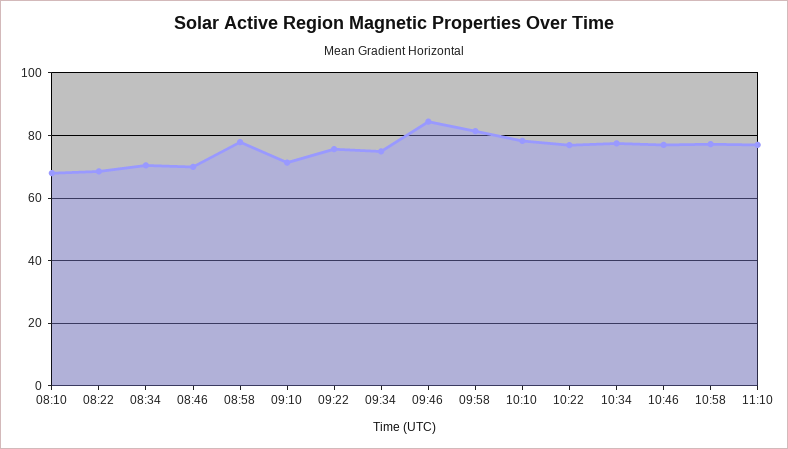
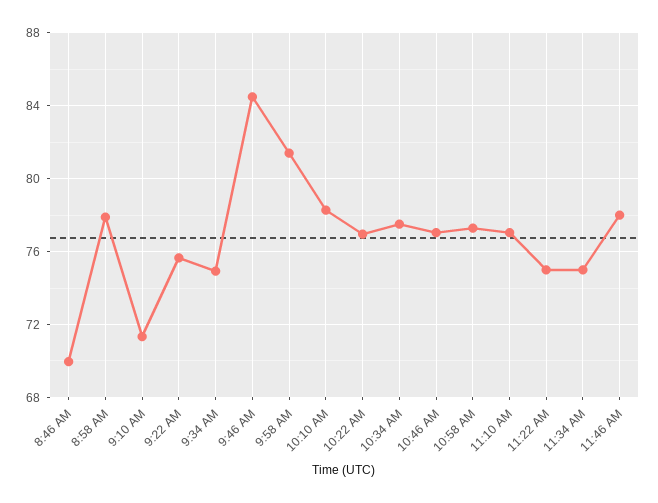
08:10: 68 -> none
08:22: 68 -> none
08:34: 70 -> none
11:22 AM: none -> 75
11:34 AM: none -> 75
11:46 AM: none -> 78

